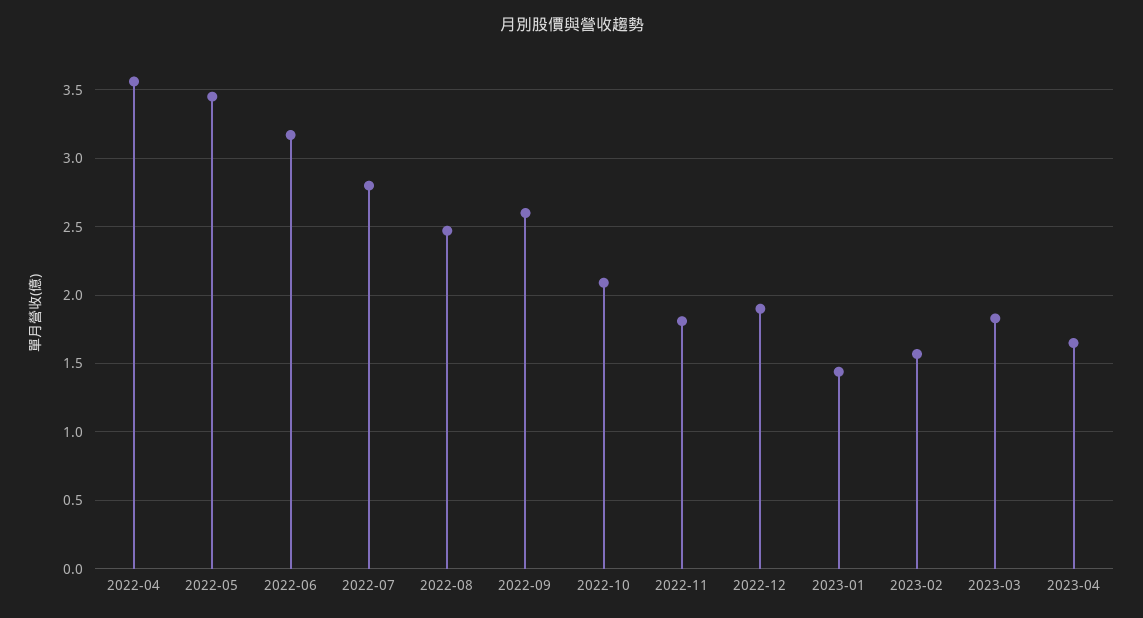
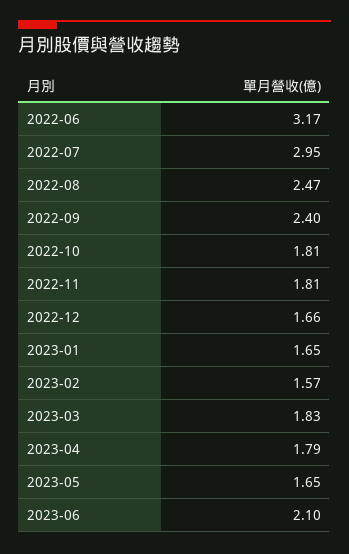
2022-04: 3.55 -> none
2022-05: 3.45 -> none
2022-07: 2.8 -> 2.95
2022-09: 2.6 -> 2.4
2022-10: 2.1 -> 1.81
2022-12: 1.9 -> 1.66
2023-01: 1.45 -> 1.65
2023-04: 1.65 -> 1.79
2023-05: none -> 1.65
2023-06: none -> 2.1

